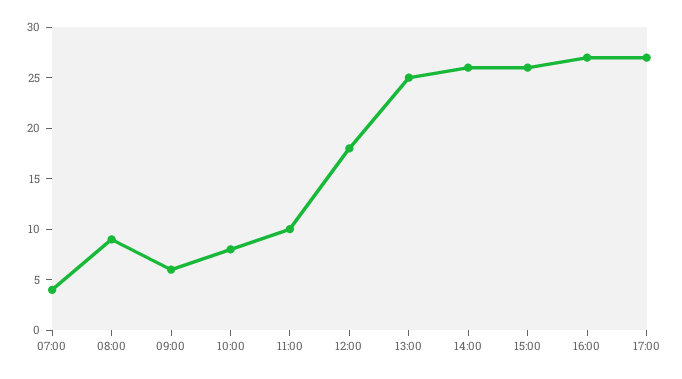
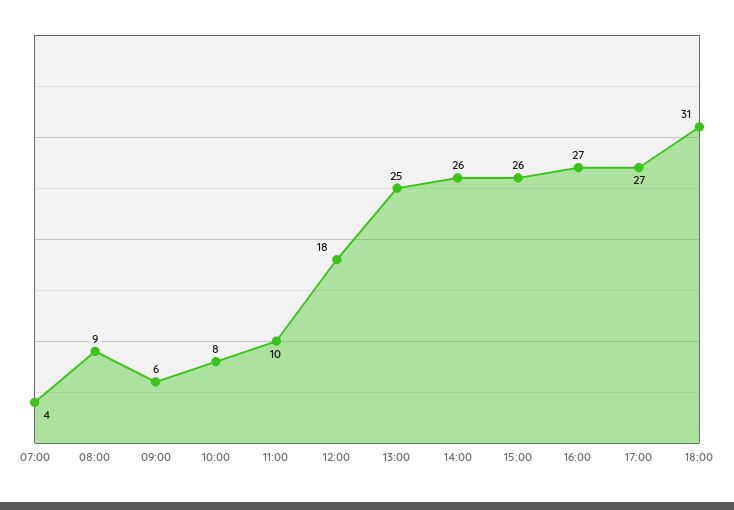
18:00: none -> 31

